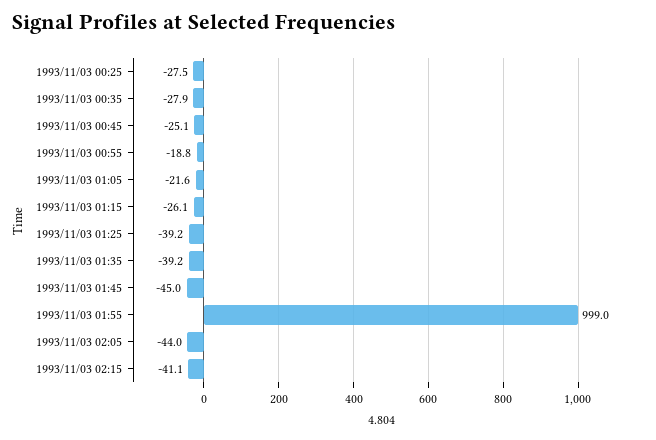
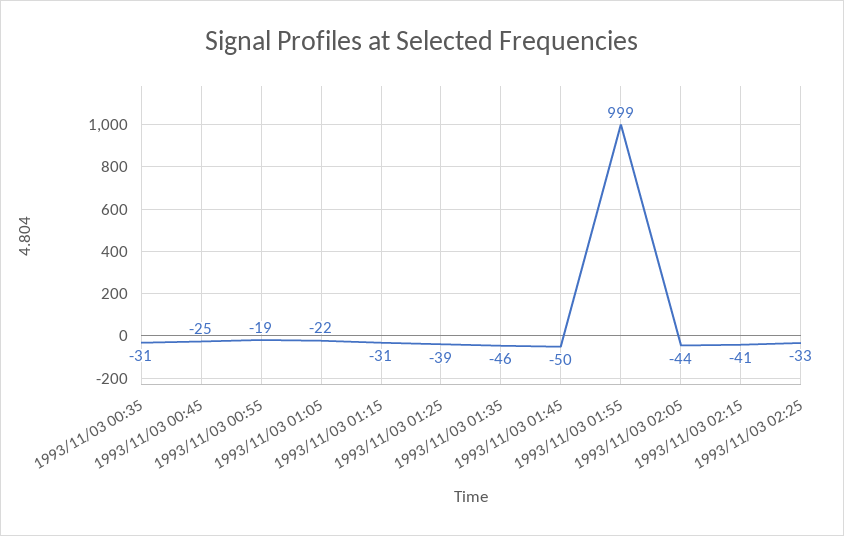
1993/11/03 00:25: -27.5 -> none
1993/11/03 00:35: -27.9 -> -31
1993/11/03 01:15: -26.1 -> -31
1993/11/03 01:35: -39.2 -> -46
1993/11/03 01:45: -45 -> -50
1993/11/03 02:25: none -> -33

